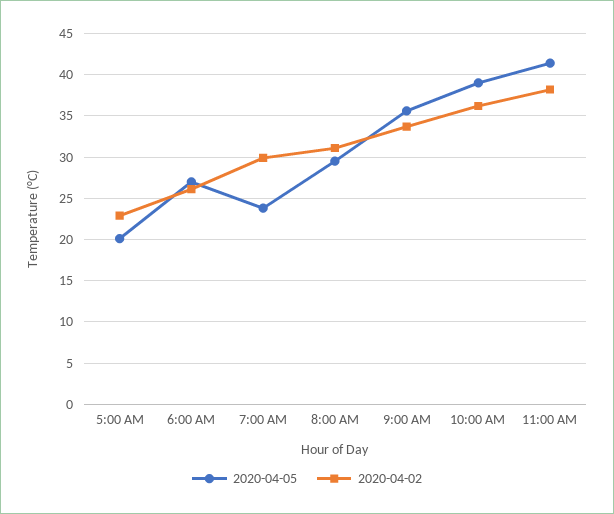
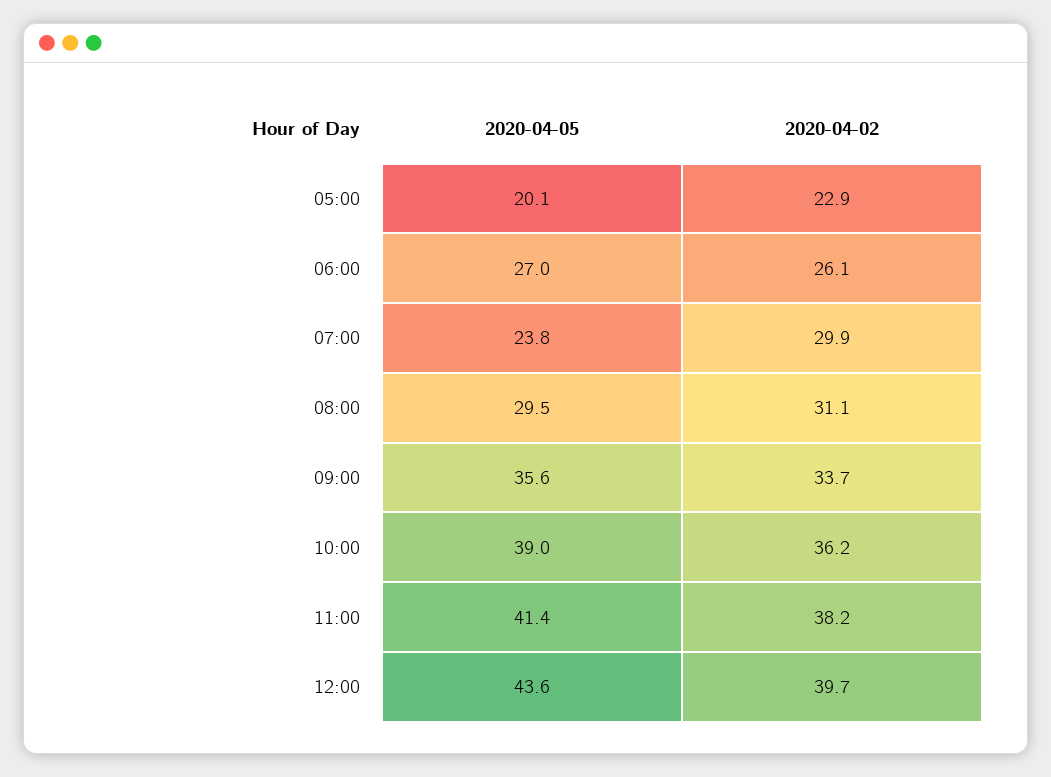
2020-04-05, 12:00: none -> 43.6
2020-04-02, 12:00: none -> 39.7

